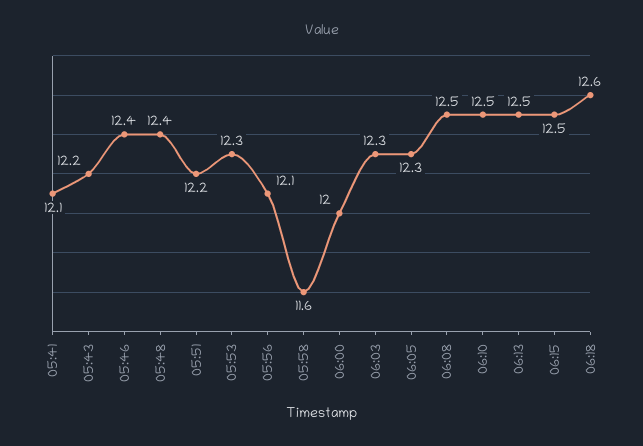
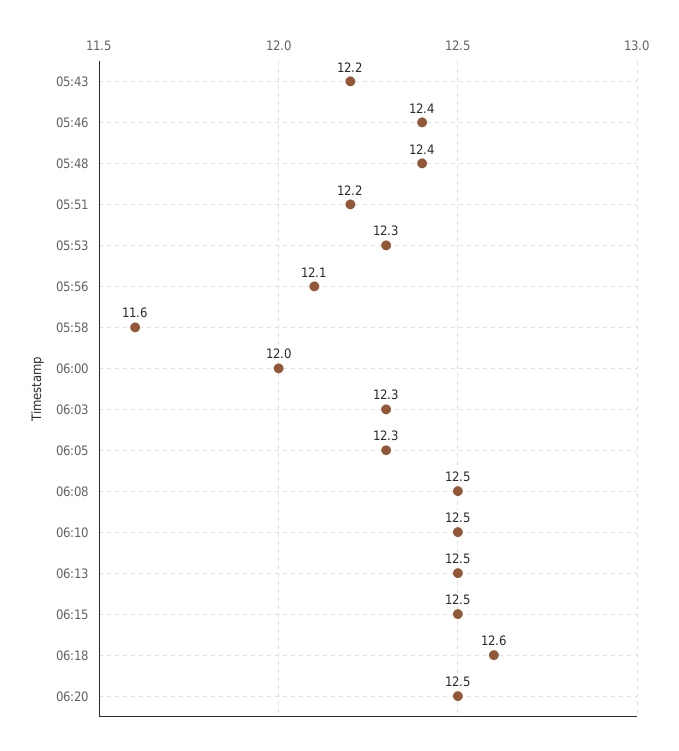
05:41: 12.1 -> none
06:20: none -> 12.5

